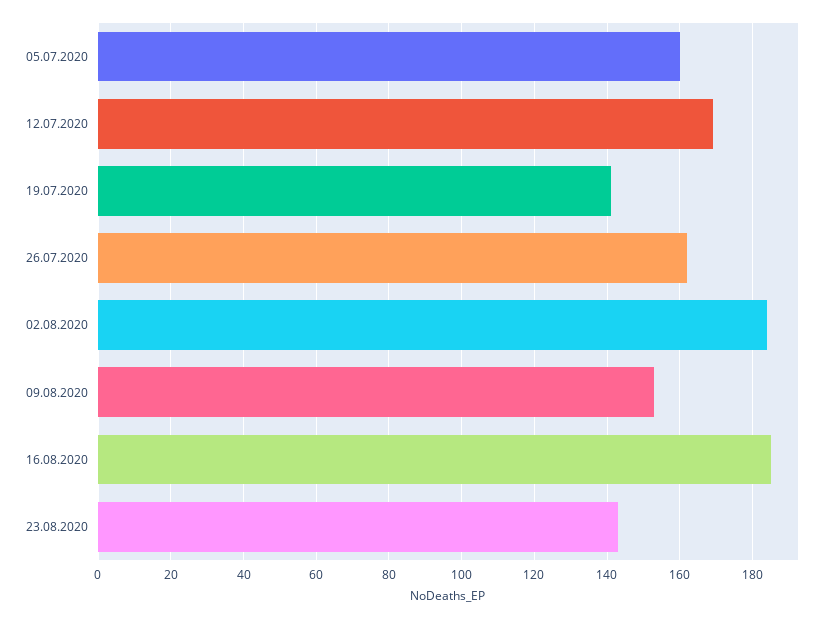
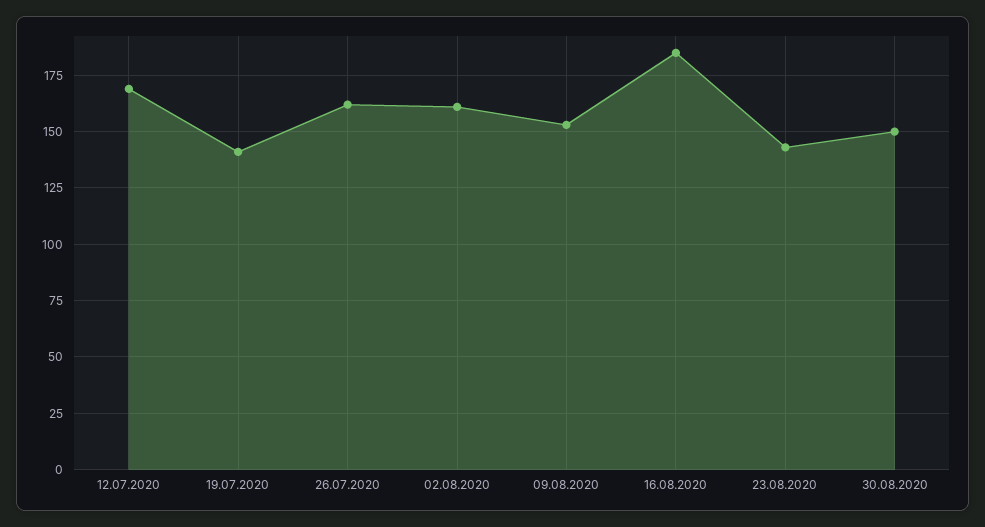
05.07.2020: 160 -> none
02.08.2020: 185 -> 160
30.08.2020: none -> 150

